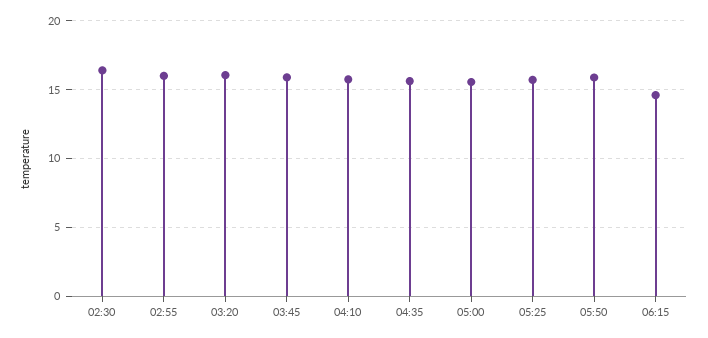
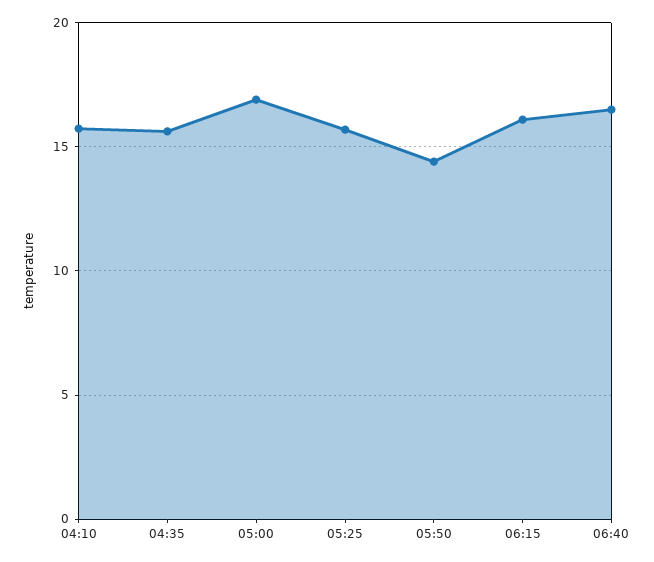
02:30: 16.5 -> none
02:55: 16 -> none
03:20: 16 -> none
03:45: 16 -> none
05:00: 15.5 -> 17
05:50: 16 -> 14.5
06:15: 14.5 -> 16
06:40: none -> 16.5

